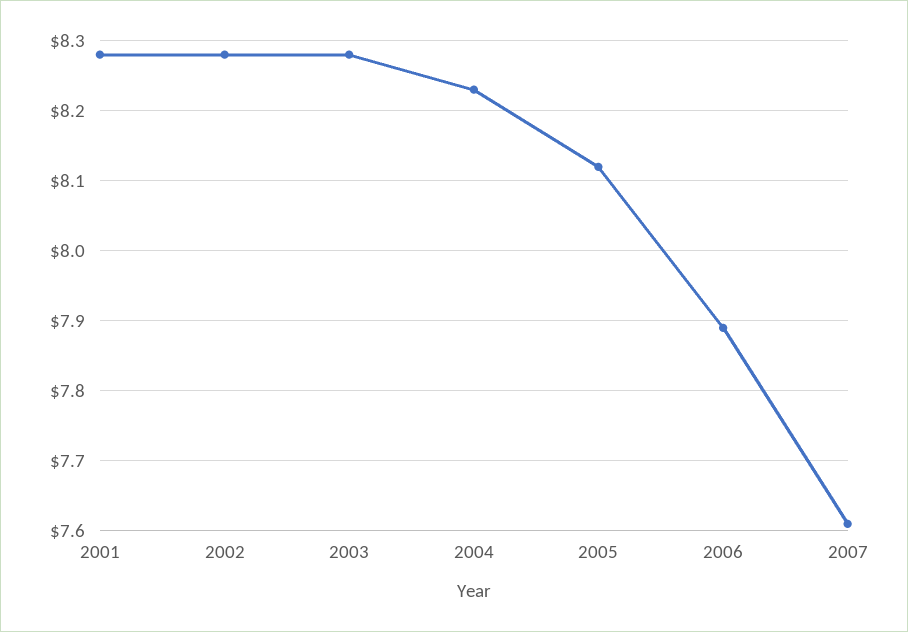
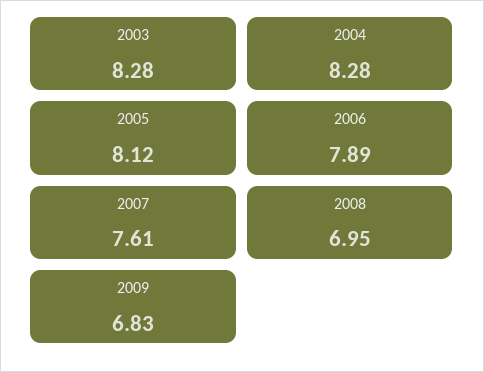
2001: 8.28 -> none
2002: 8.28 -> none
2004: 8.23 -> 8.28
2008: none -> 6.95
2009: none -> 6.83

